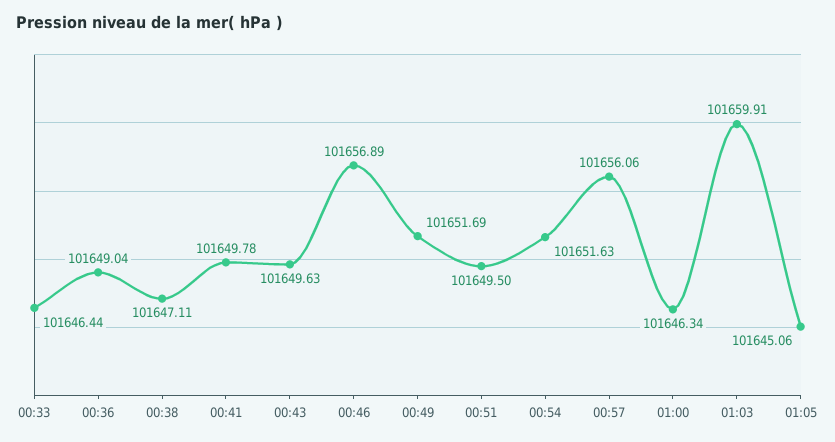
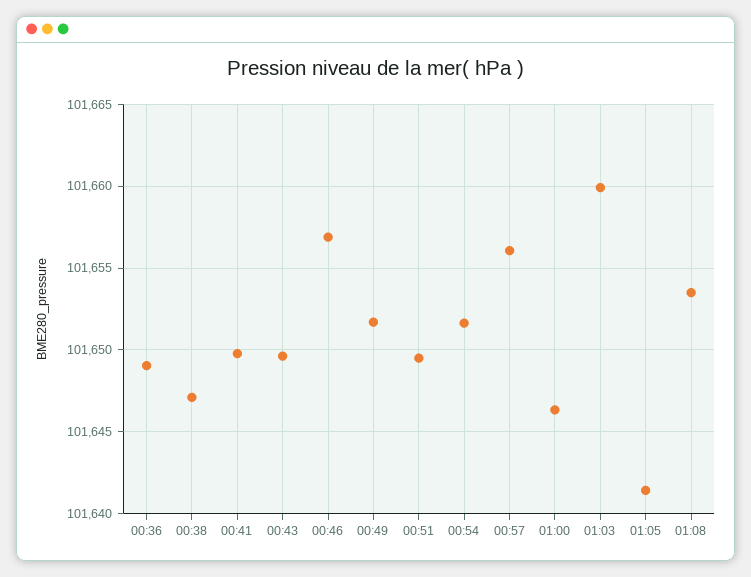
00:33: 101646.44 -> none
01:05: 101645.06 -> 101641.5
01:08: none -> 101653.5

